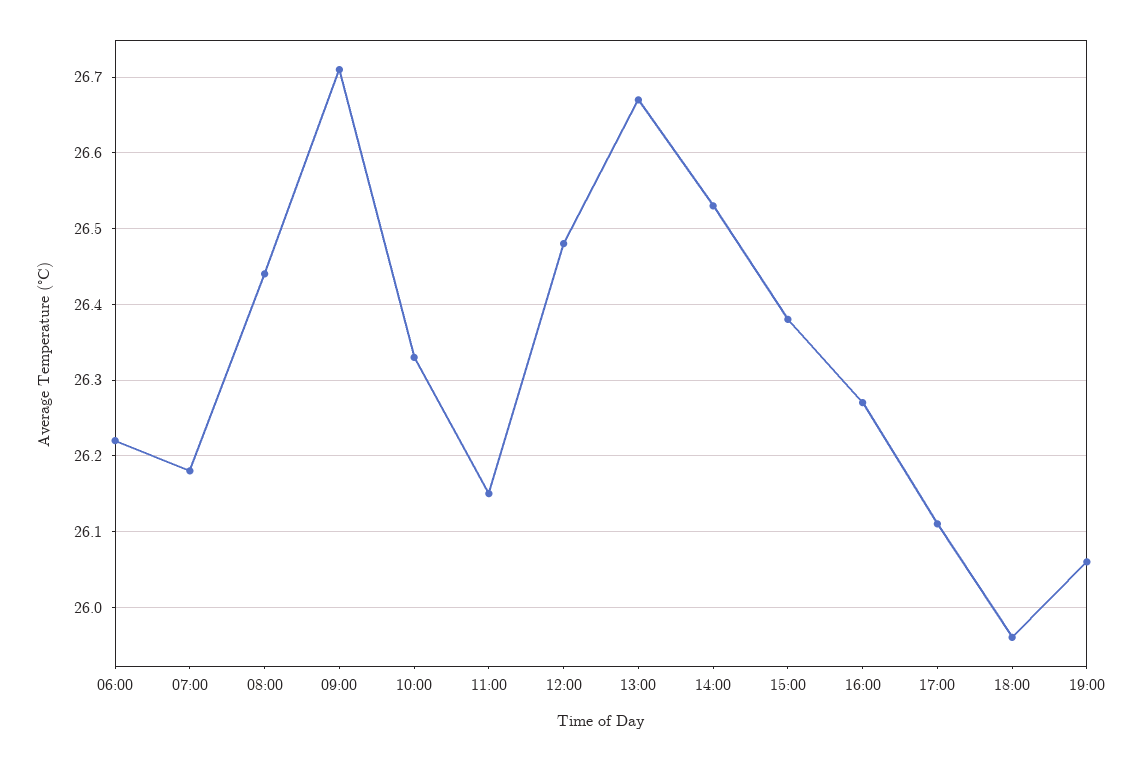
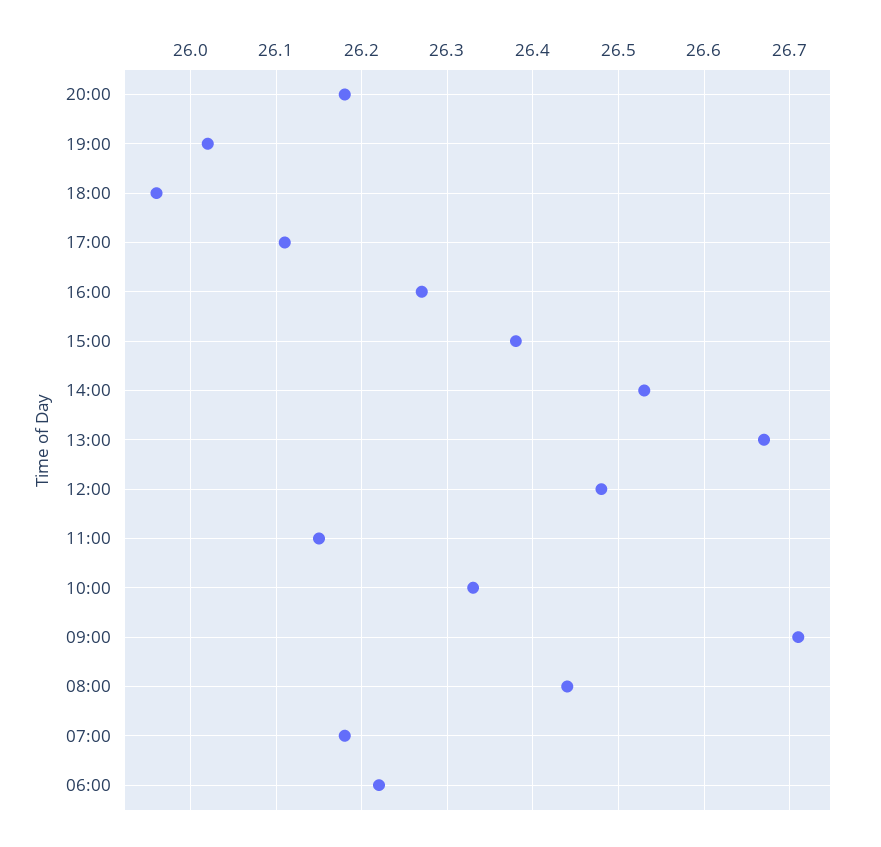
19:00: 26.06 -> 26.02
20:00: none -> 26.18

